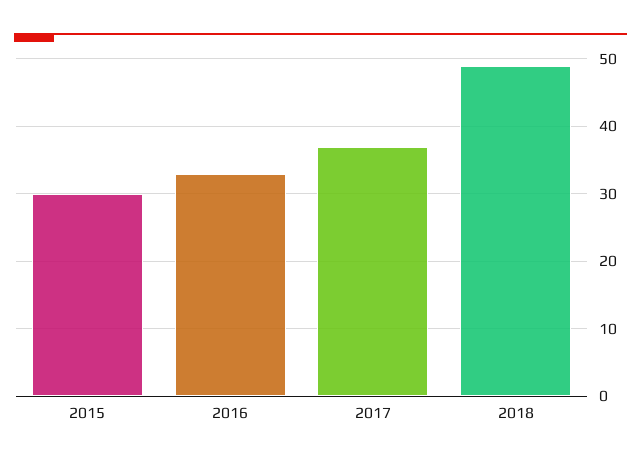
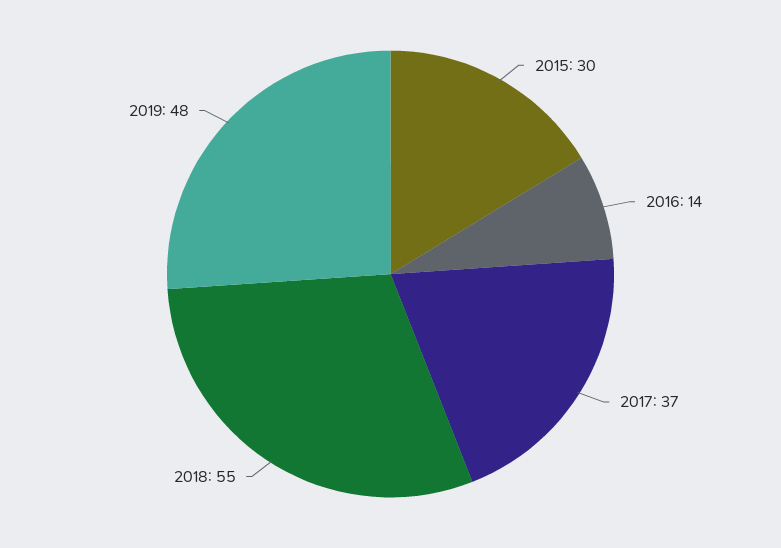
2016: 33 -> 14
2018: 49 -> 55
2019: none -> 48

